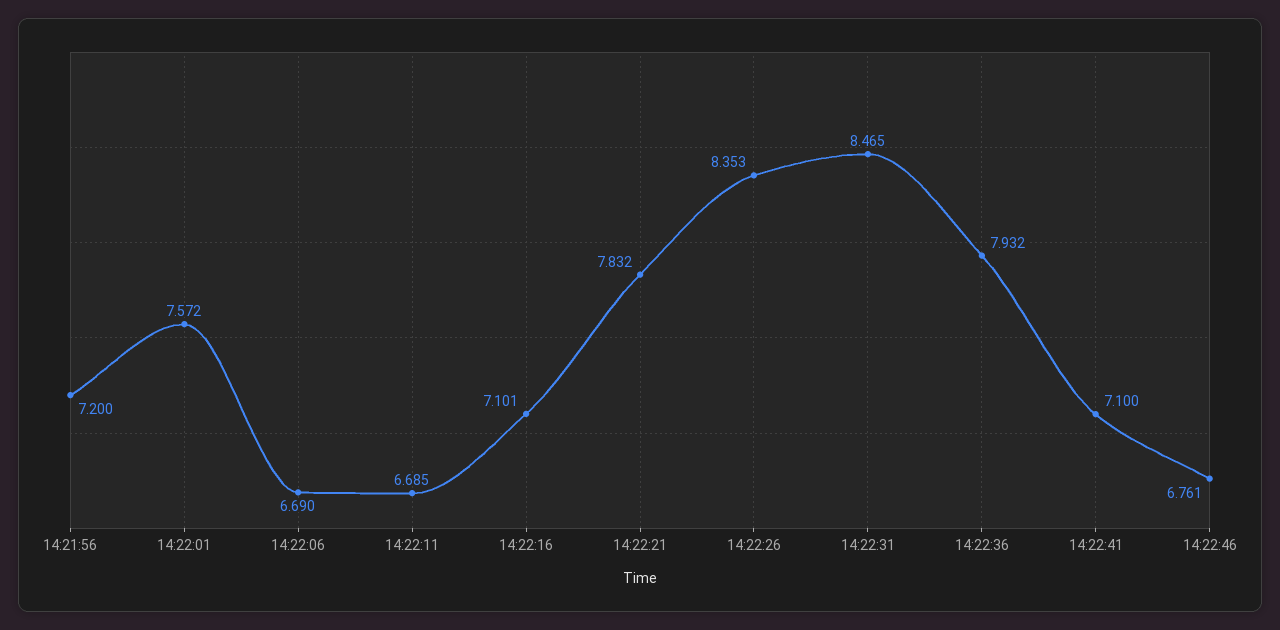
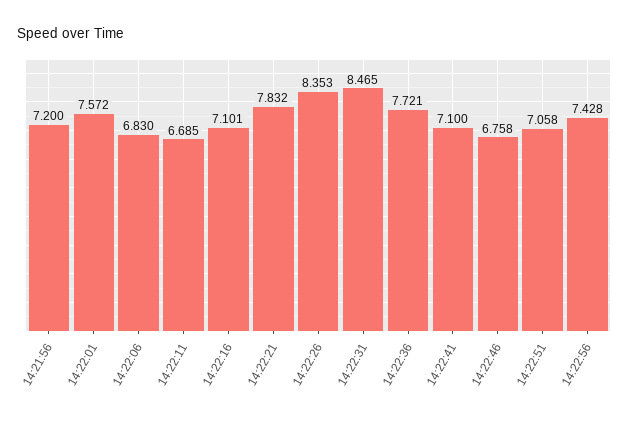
14:22:06: 6.69 -> 6.83
14:22:36: 7.932 -> 7.721
14:22:46: 6.761 -> 6.758
14:22:51: none -> 7.058
14:22:56: none -> 7.428

